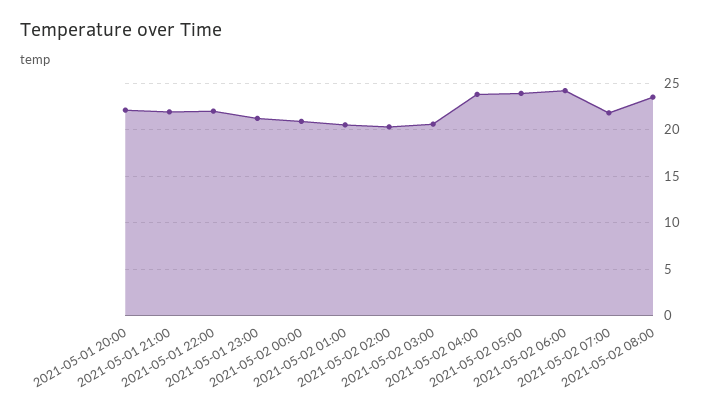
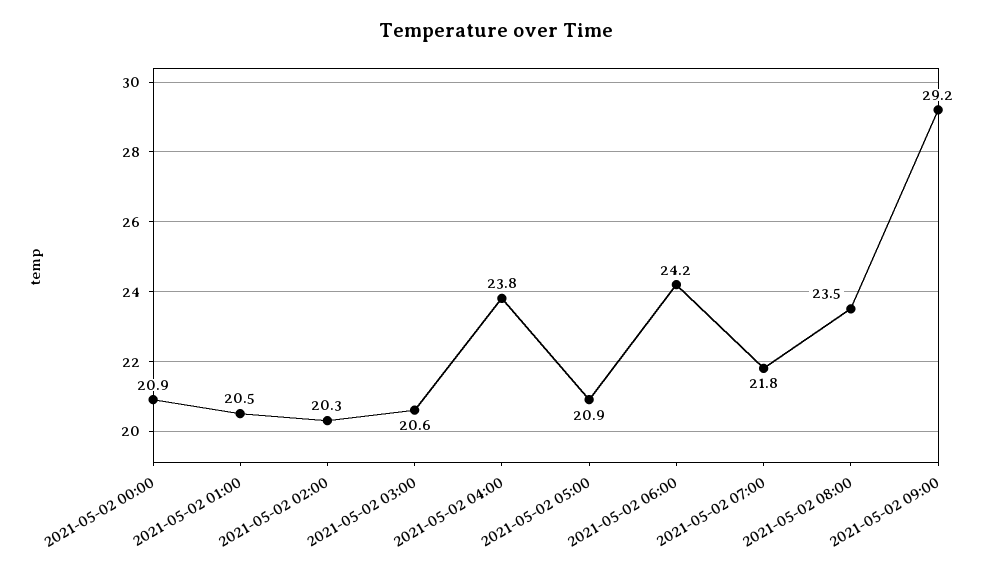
2021-05-01 20:00: 22 -> none
2021-05-01 21:00: 22 -> none
2021-05-01 22:00: 22 -> none
2021-05-01 23:00: 21 -> none
2021-05-02 05:00: 24 -> 20.9
2021-05-02 09:00: none -> 29.2

